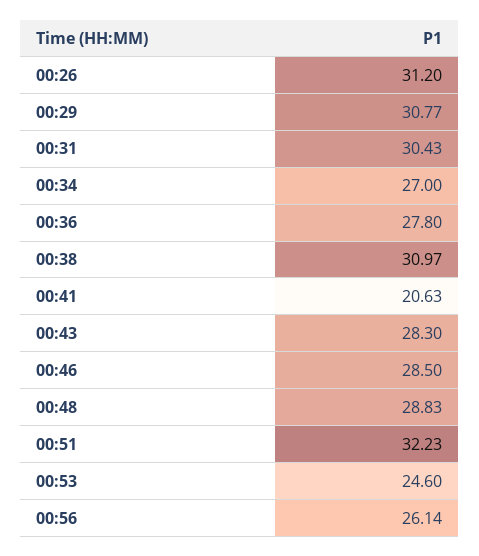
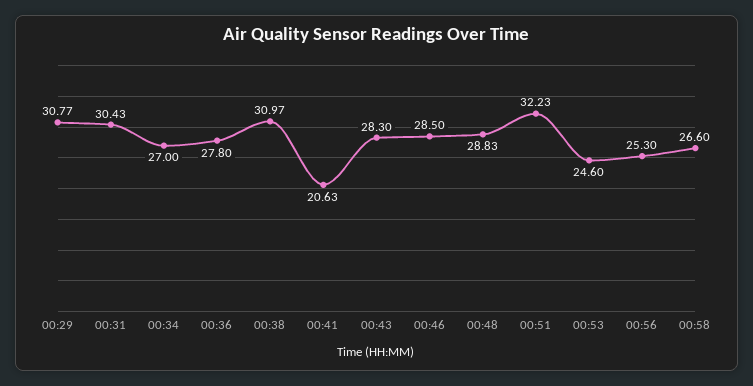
00:26: 31.2 -> none
00:56: 26.14 -> 25.3
00:58: none -> 26.6

